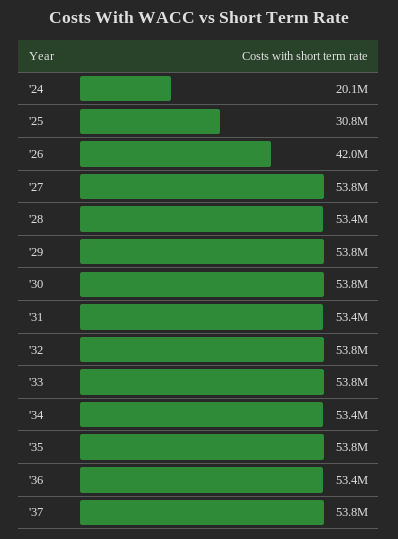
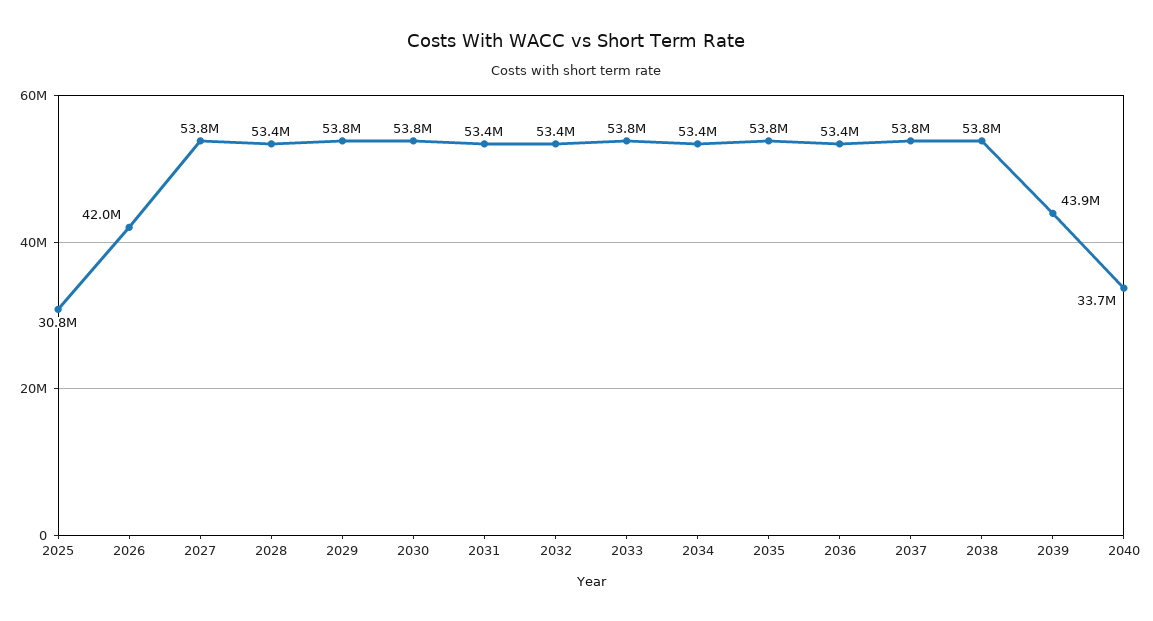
'24: 20100000 -> none
'32: 53800000 -> 53400000
2038: none -> 53800000
2039: none -> 43900000
2040: none -> 33700000

